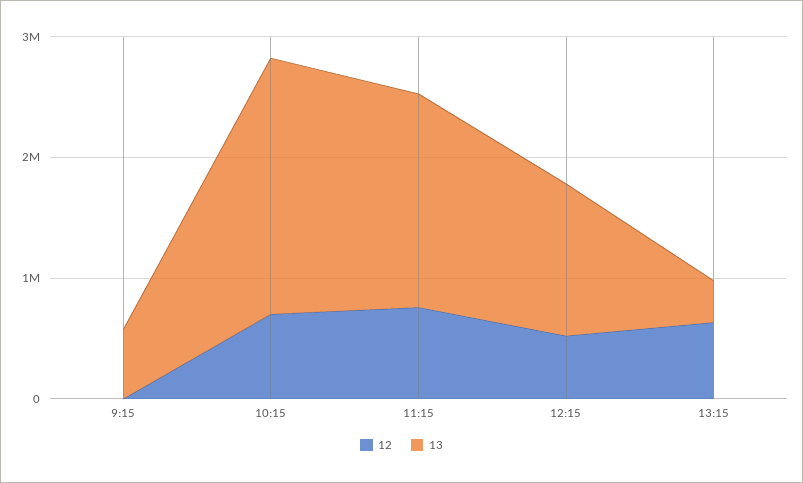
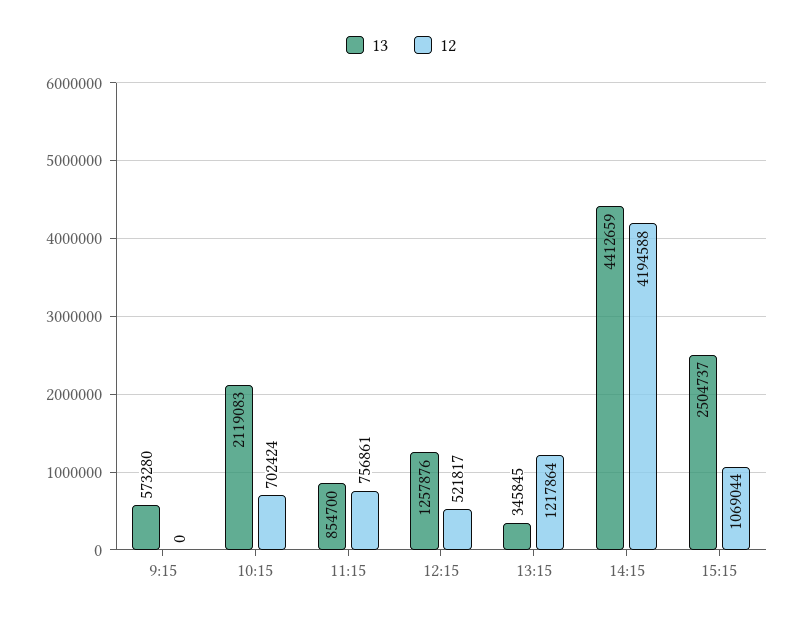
13, 11:15: 1800000 -> 854700
12, 13:15: 600000 -> 1217864
13, 14:15: none -> 4412659
12, 14:15: none -> 4194588
13, 15:15: none -> 2504737
12, 15:15: none -> 1069044

